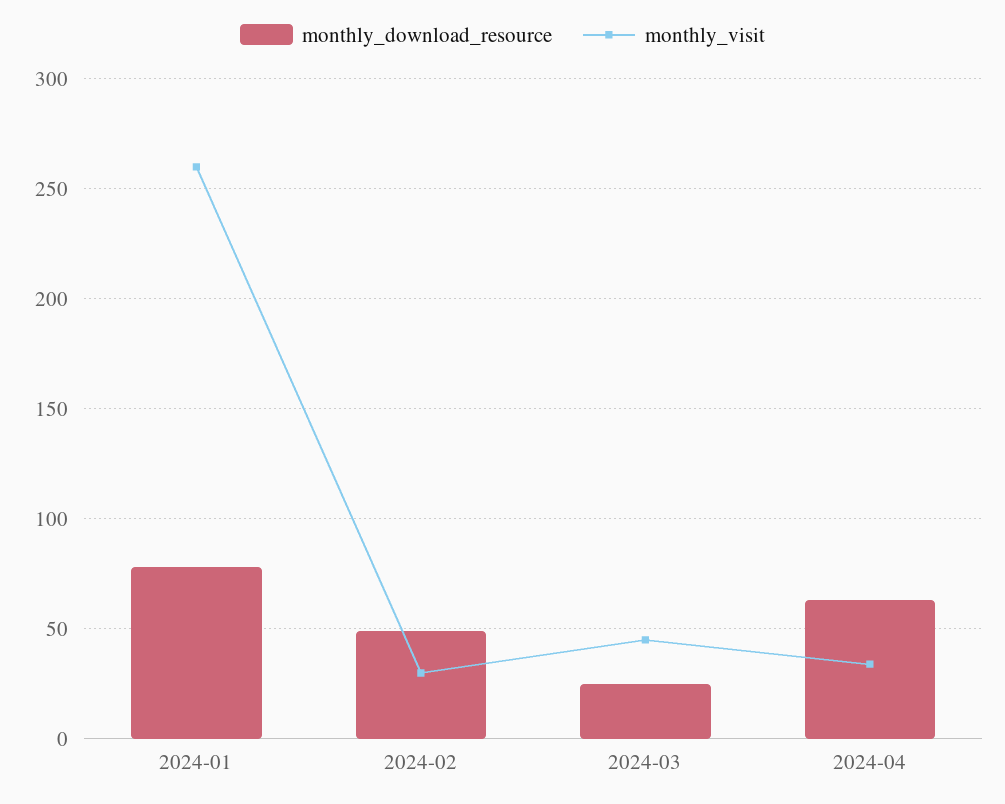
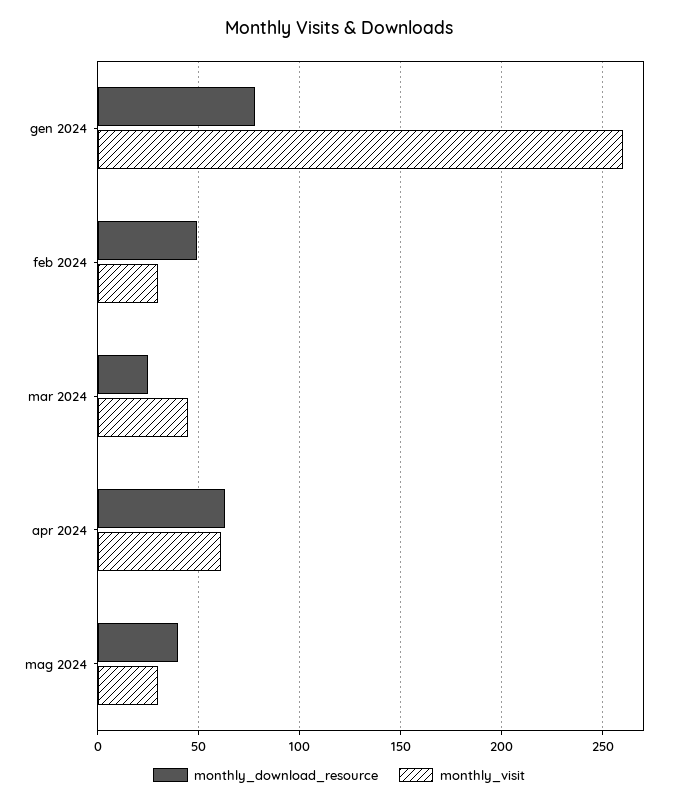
monthly_visit, 2024-04: 35 -> 60
monthly_download_resource, mag 2024: none -> 40
monthly_visit, mag 2024: none -> 30

